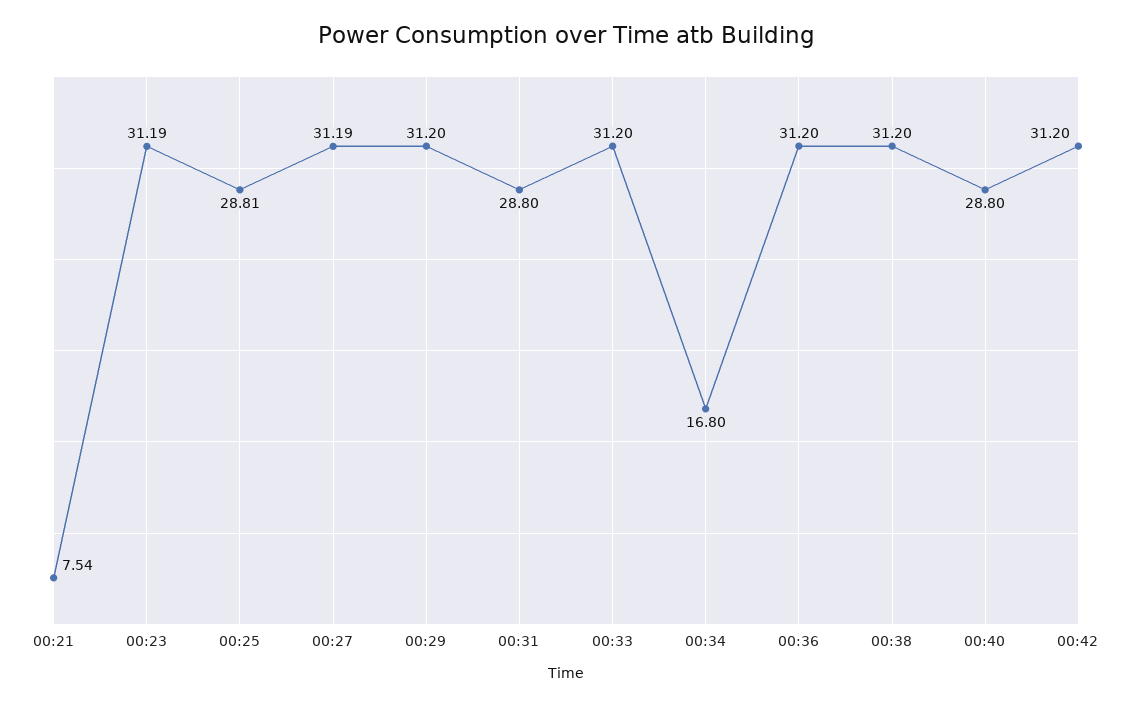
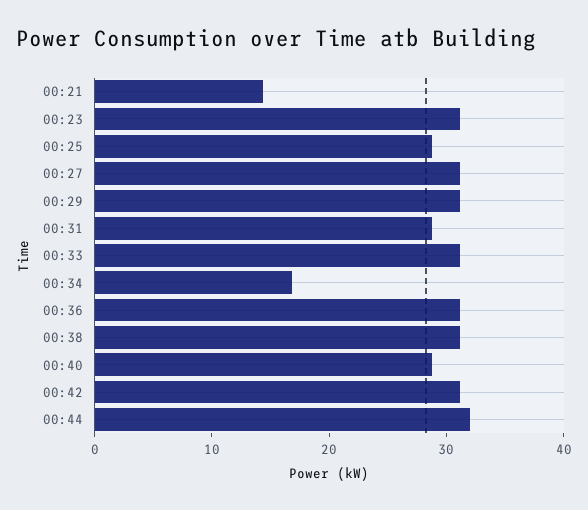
00:21: 7.54 -> 14
00:44: none -> 32

